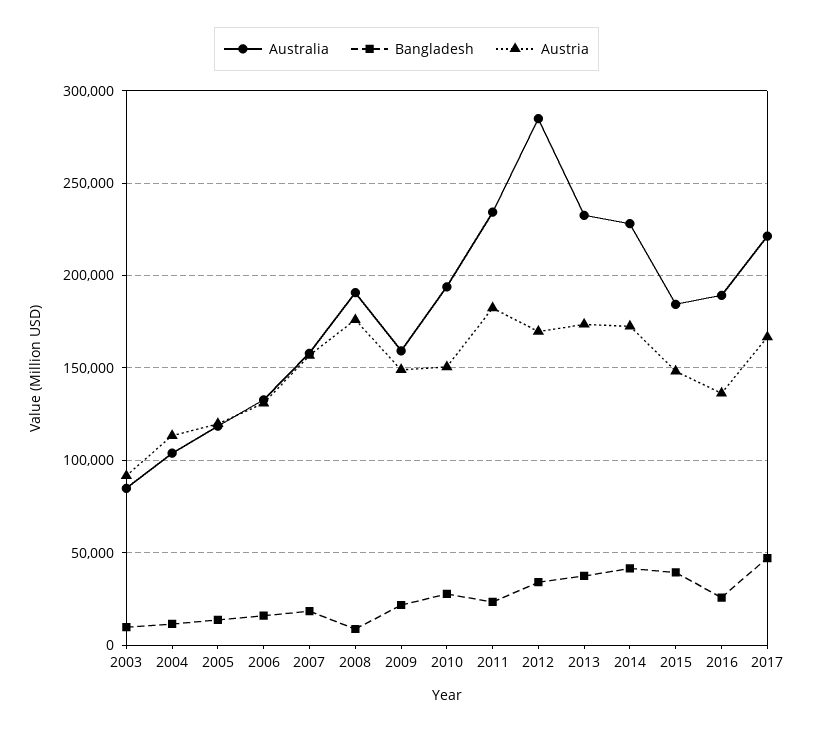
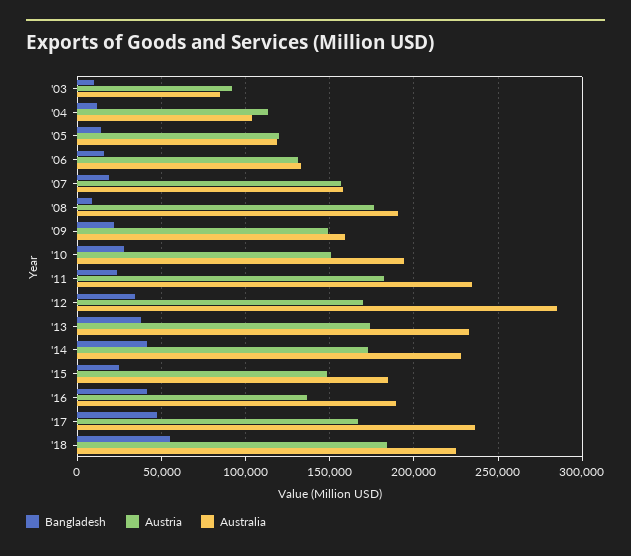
Bangladesh, 2015: 40000 -> 25000
Bangladesh, 2016: 25000 -> 40000
Australia, 2017: 220000 -> 235000
Bangladesh, '18: none -> 55000
Austria, '18: none -> 185000
Australia, '18: none -> 225000

